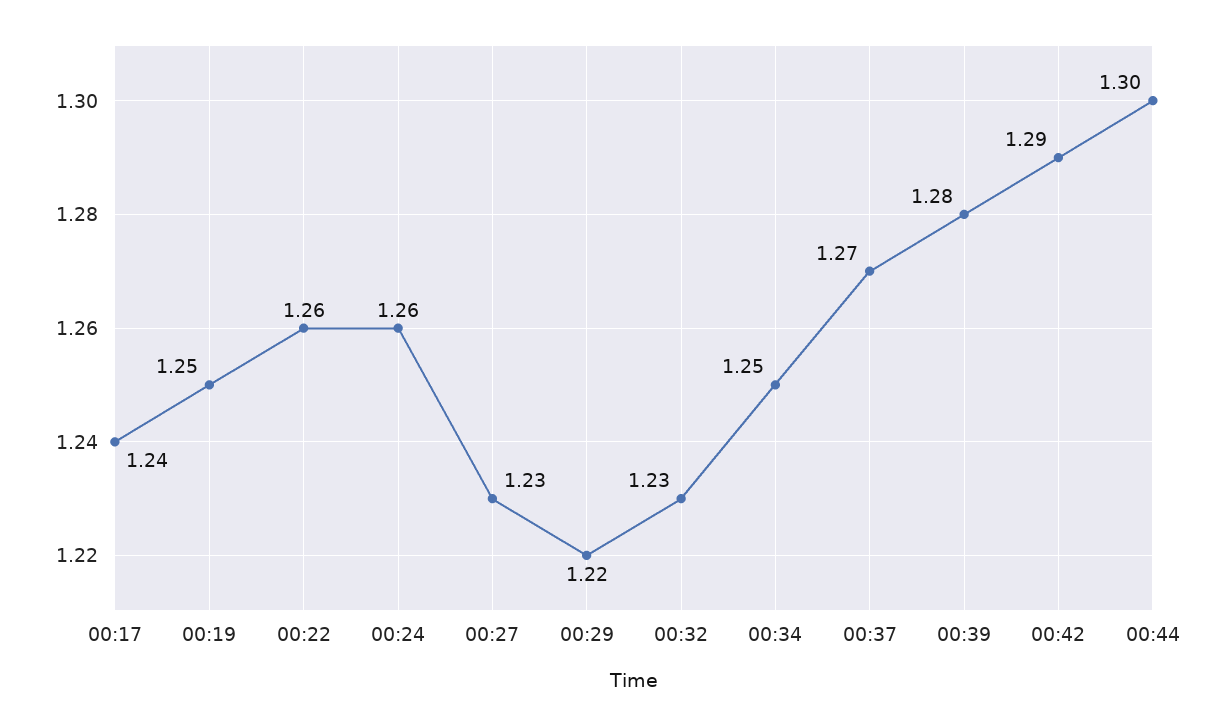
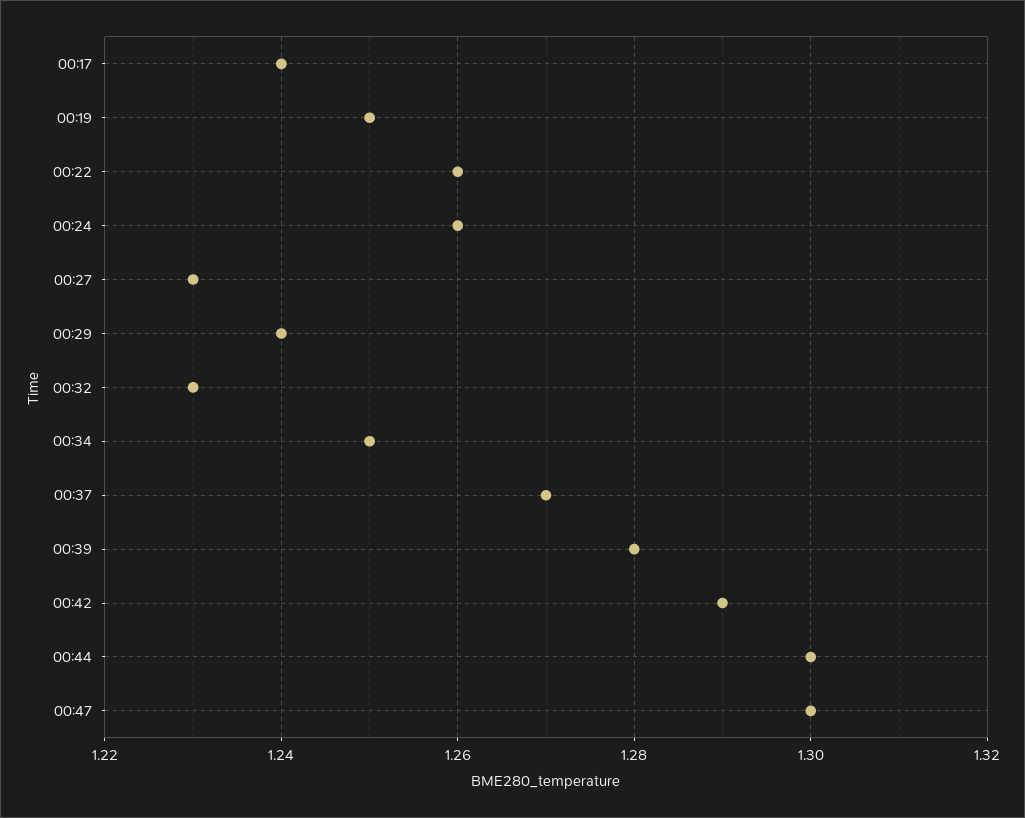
00:29: 1.22 -> 1.24
00:47: none -> 1.3

